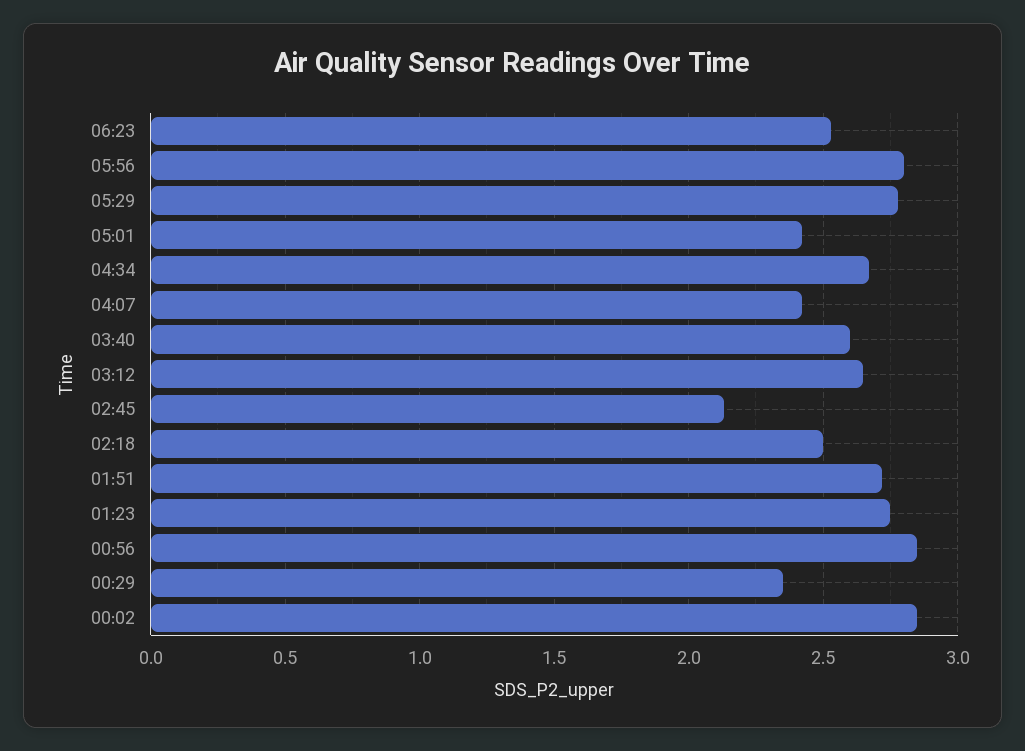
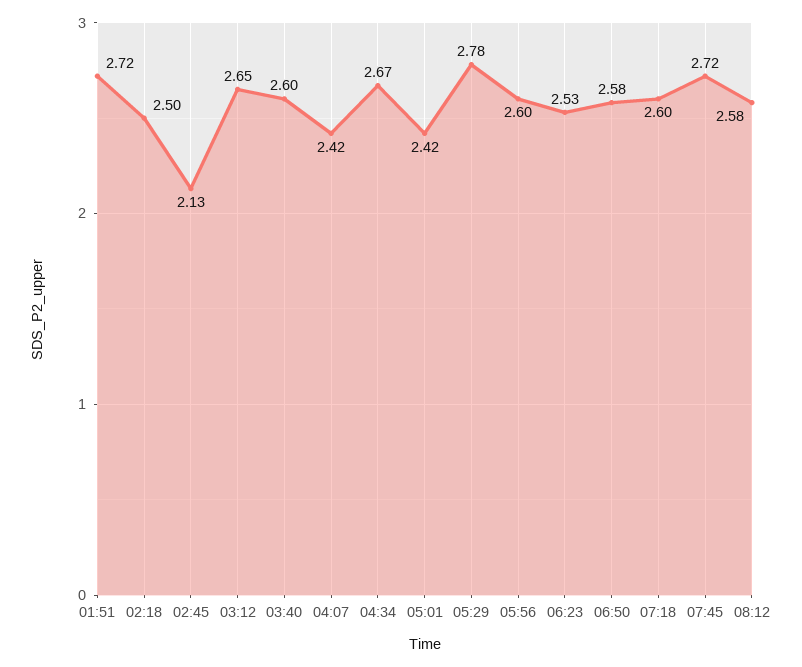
05:56: 2.8 -> 2.6
01:23: 2.75 -> none
00:56: 2.85 -> none
00:29: 2.35 -> none
00:02: 2.85 -> none
06:50: none -> 2.58
07:18: none -> 2.6
07:45: none -> 2.72
08:12: none -> 2.58

